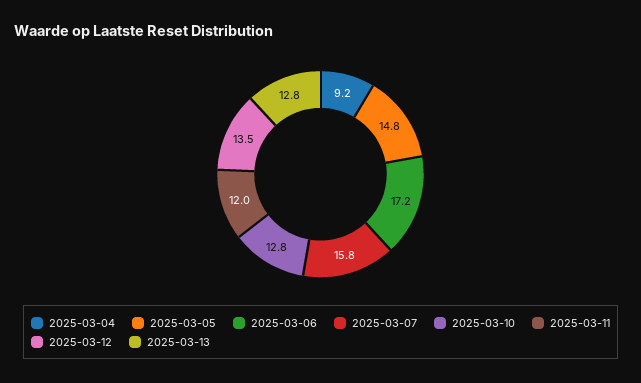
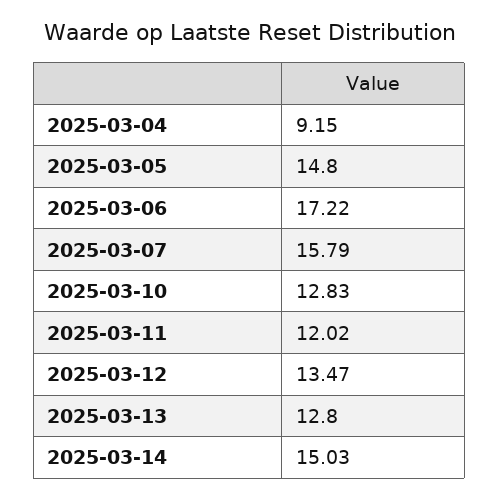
2025-03-14: none -> 15.03

